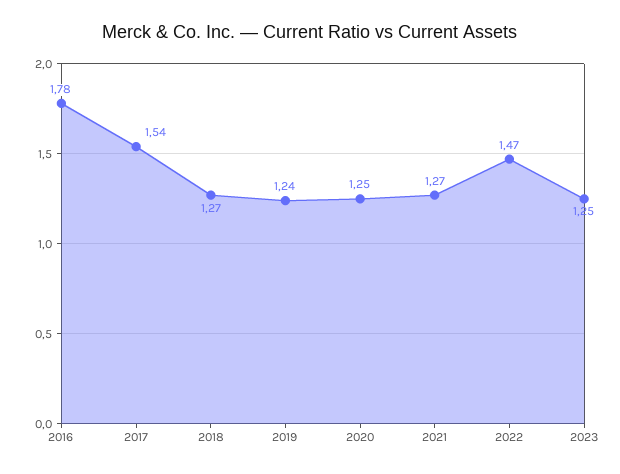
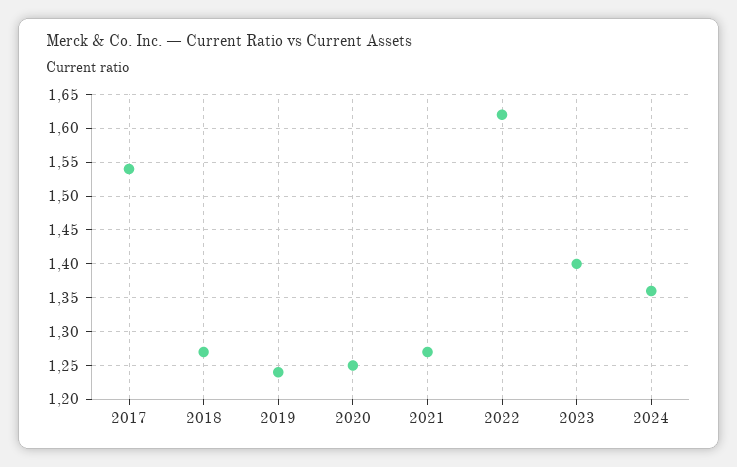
2016: 1.78 -> none
2022: 1.47 -> 1.62
2023: 1.25 -> 1.4
2024: none -> 1.36

